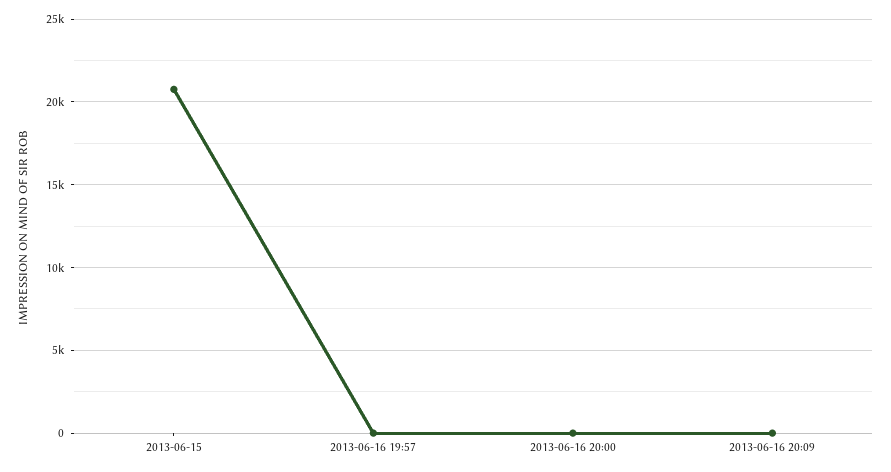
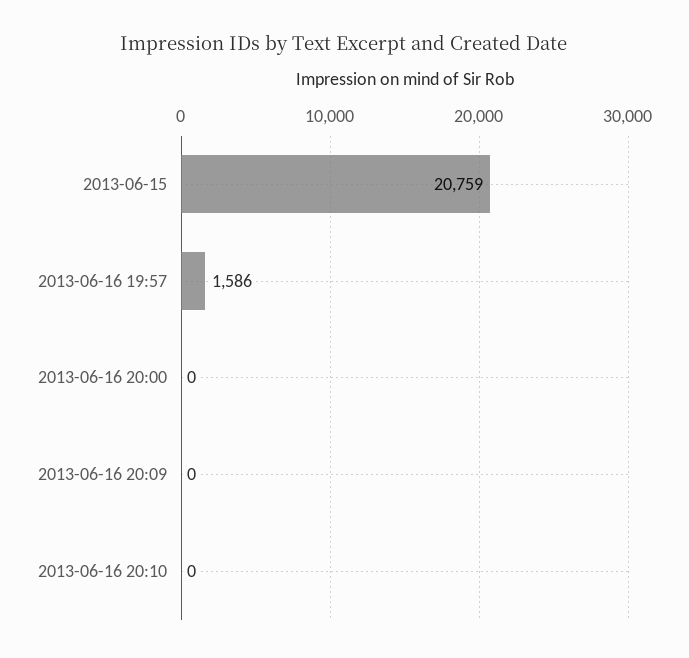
2013-06-16 19:57: 0 -> 1586
2013-06-16 20:10: none -> 0

